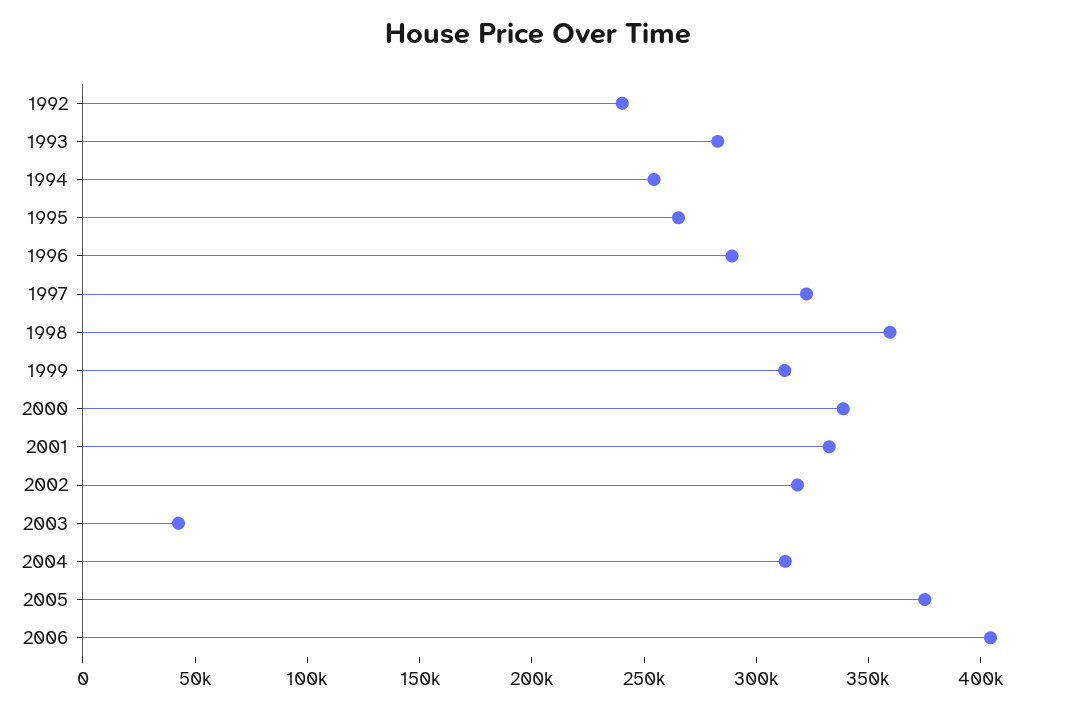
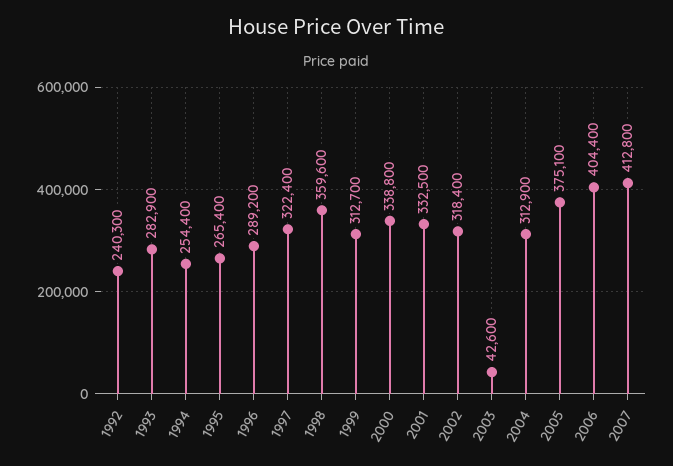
2007: none -> 412800

